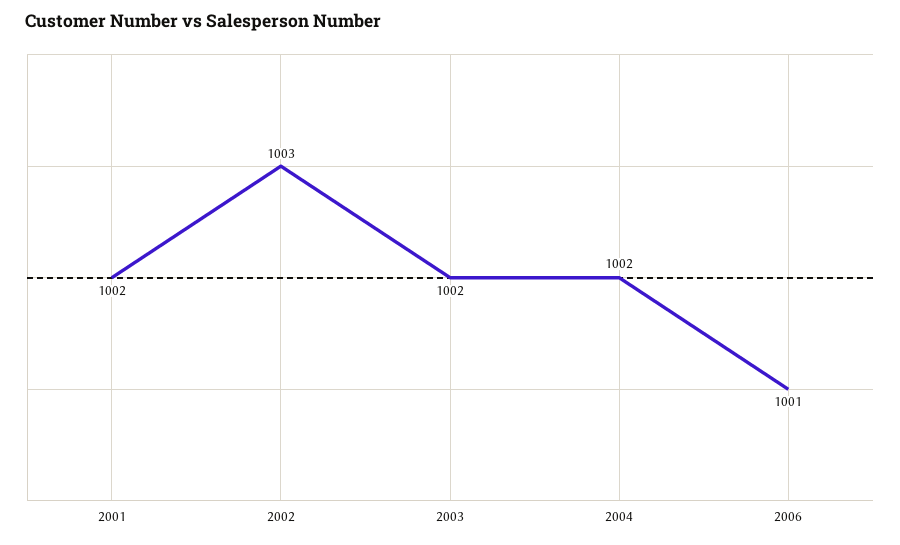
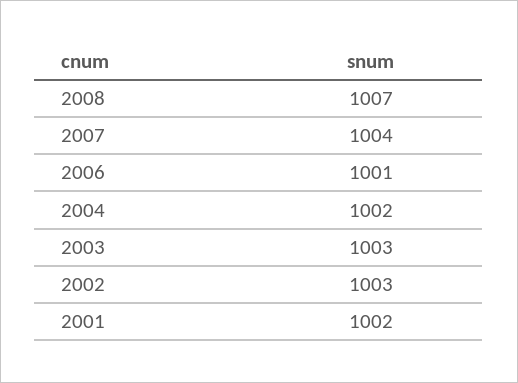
2003: 1002 -> 1003
2008: none -> 1007
2007: none -> 1004

